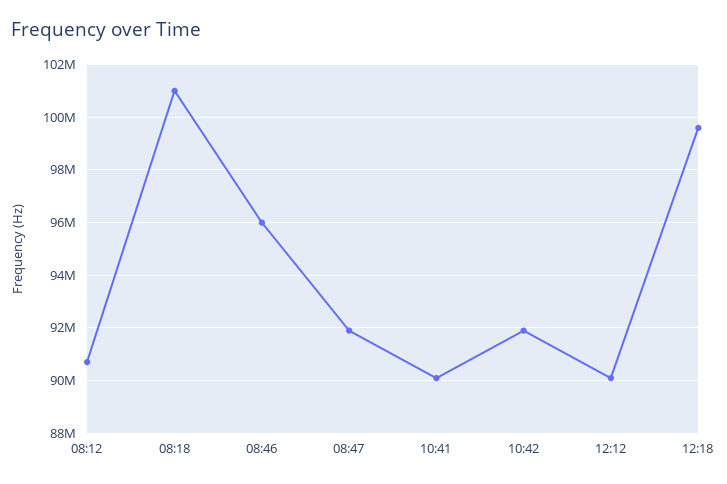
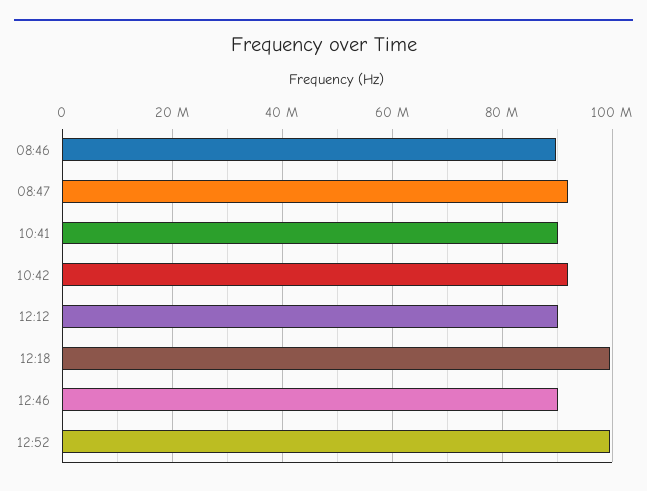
08:12: 90750000 -> none
08:18: 101000000 -> none
08:46: 96000000 -> 90000000
12:46: none -> 90000000
12:52: none -> 100000000

